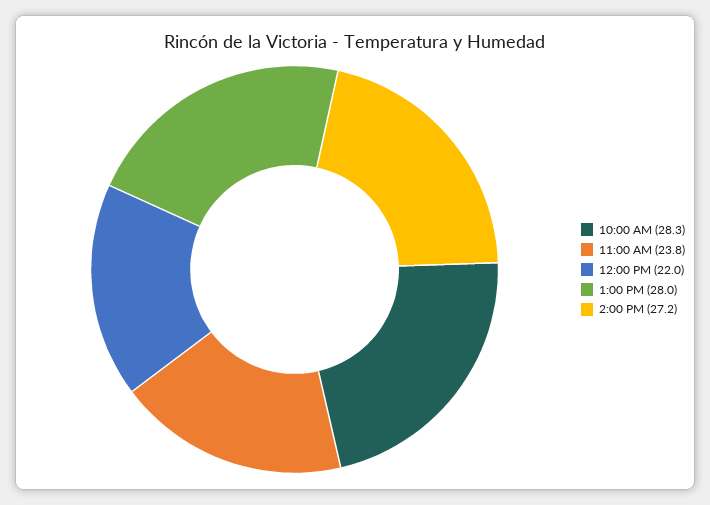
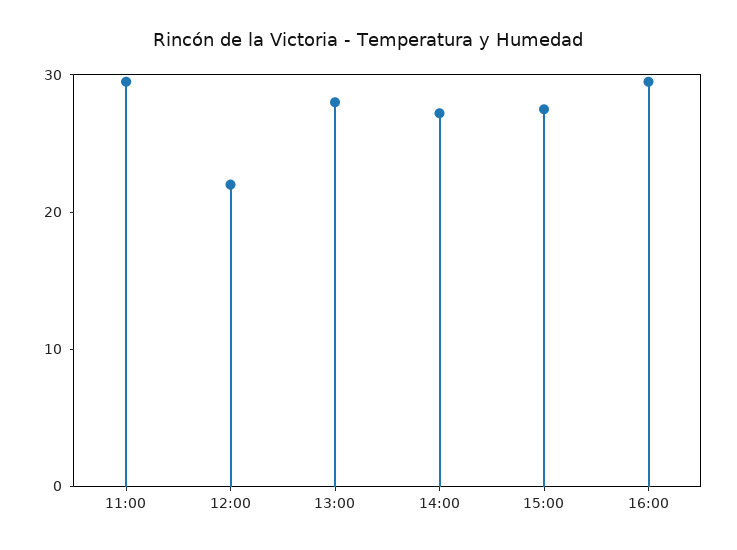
10:00 AM: 28.3 -> none
11:00 AM: 23.8 -> 30
15:00: none -> 28
16:00: none -> 30

